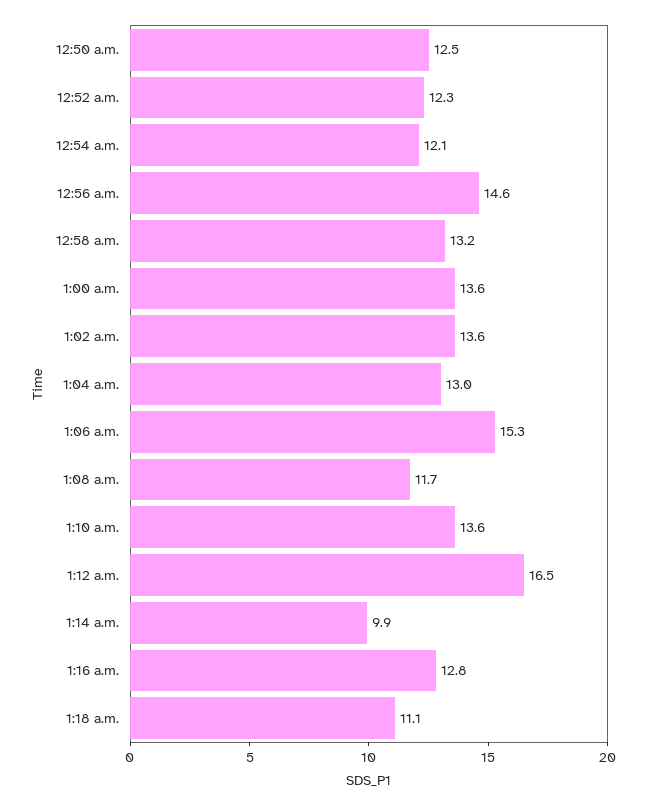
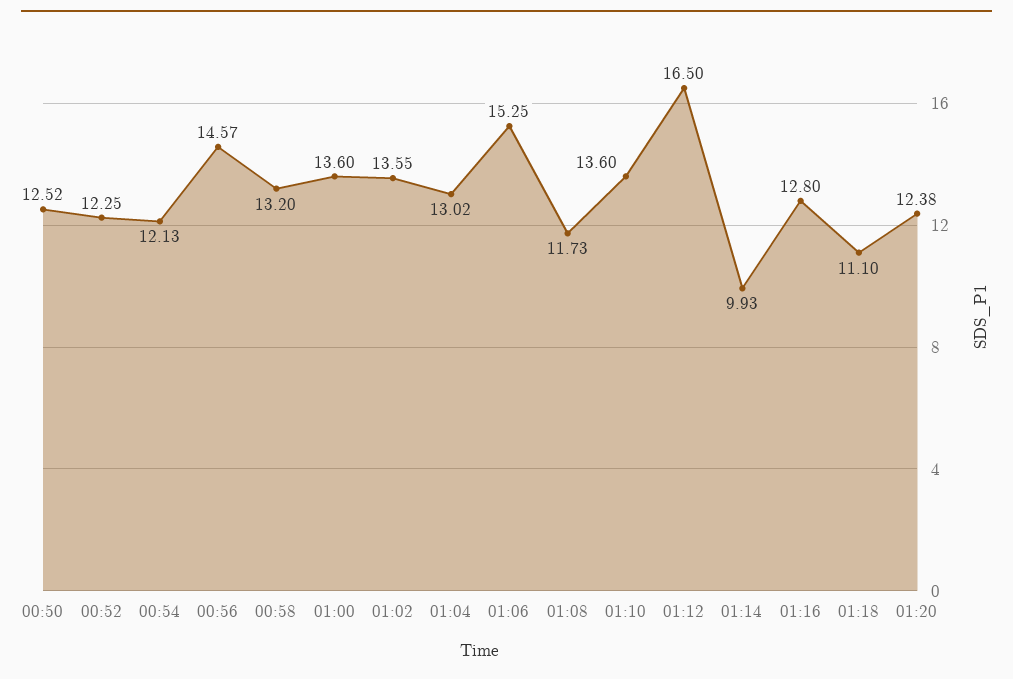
01:20: none -> 12.38

